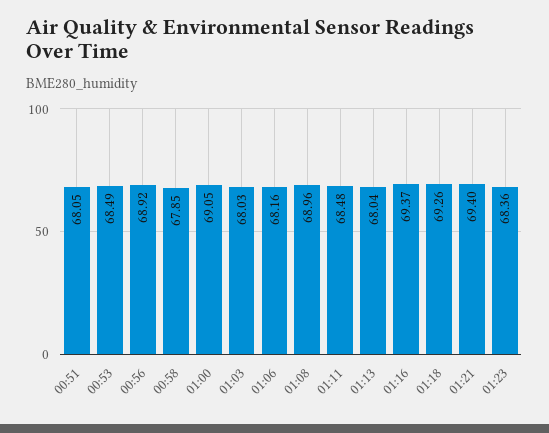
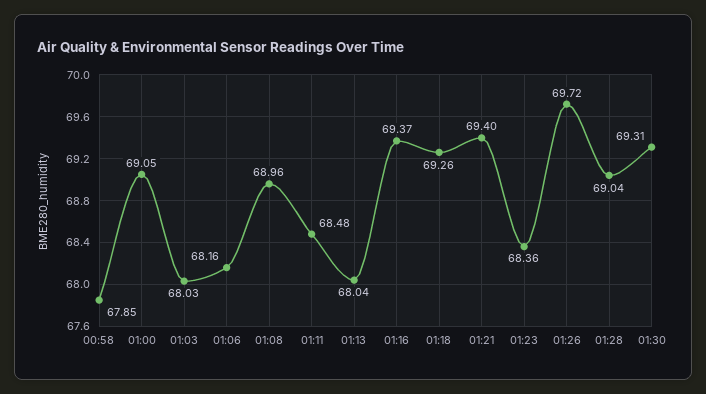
00:51: 68.05 -> none
00:53: 68.49 -> none
00:56: 68.92 -> none
01:26: none -> 69.72
01:28: none -> 69.04
01:30: none -> 69.31

